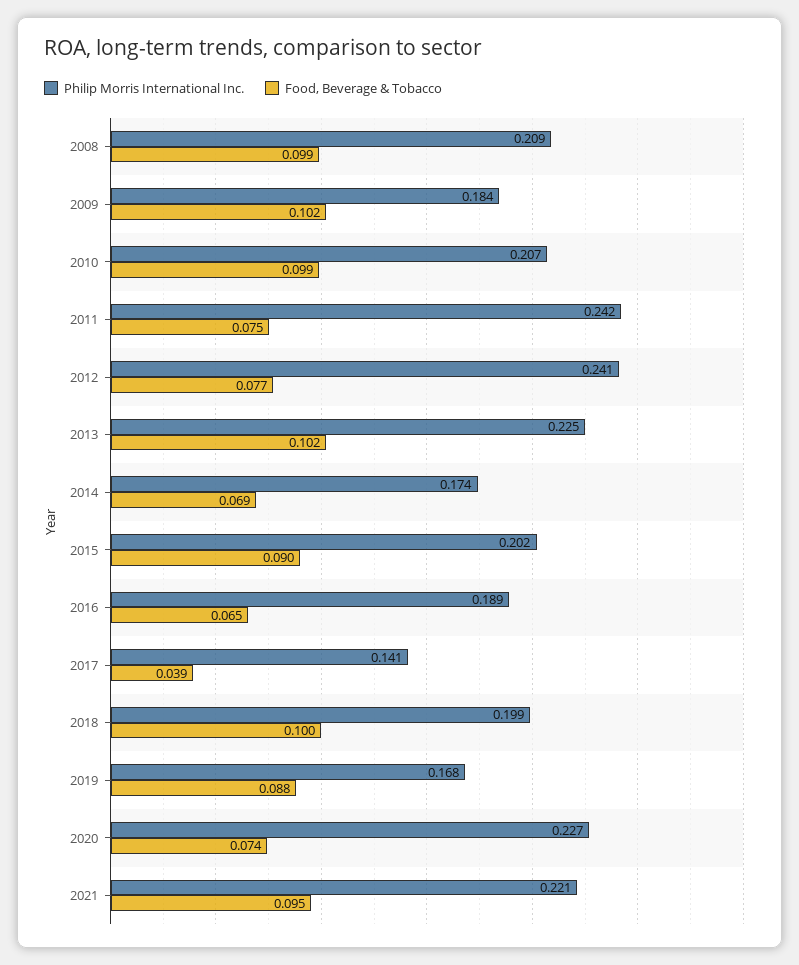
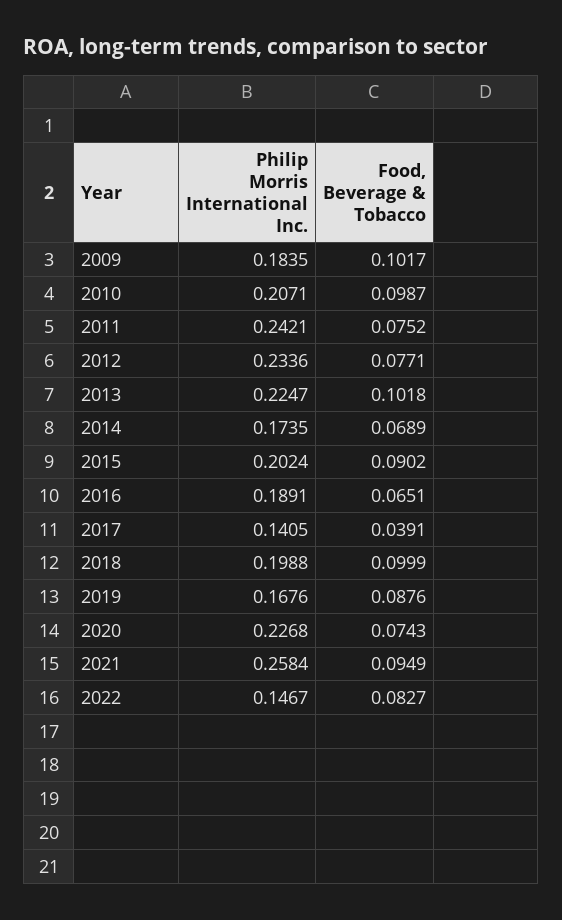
Philip Morris International Inc., 2008: 0.209 -> none
Food, Beverage & Tobacco, 2008: 0.099 -> none
Philip Morris International Inc., 2012: 0.241 -> 0.2336
Philip Morris International Inc., 2021: 0.221 -> 0.2584
Philip Morris International Inc., 2022: none -> 0.1467
Food, Beverage & Tobacco, 2022: none -> 0.0827

